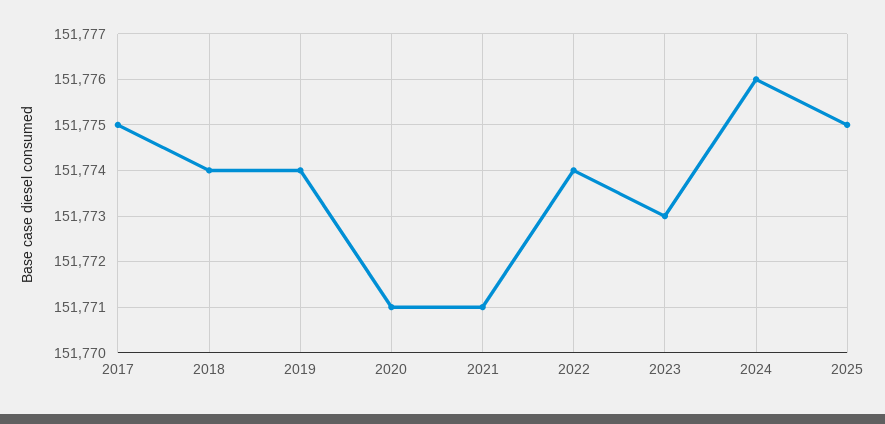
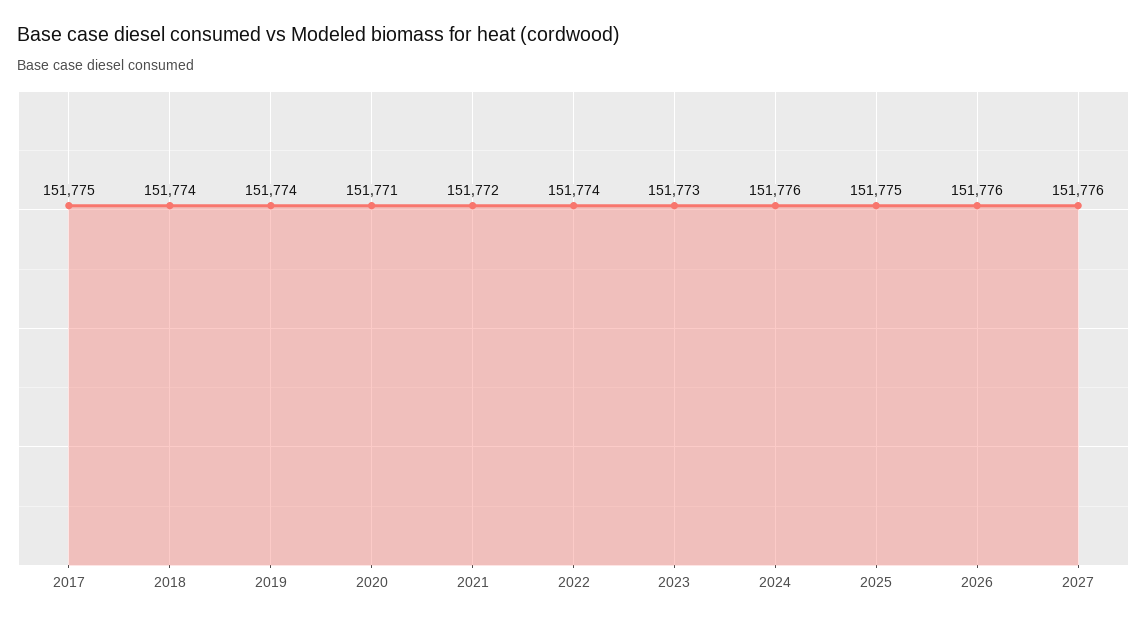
2021: 151771 -> 151772
2026: none -> 151776
2027: none -> 151776

